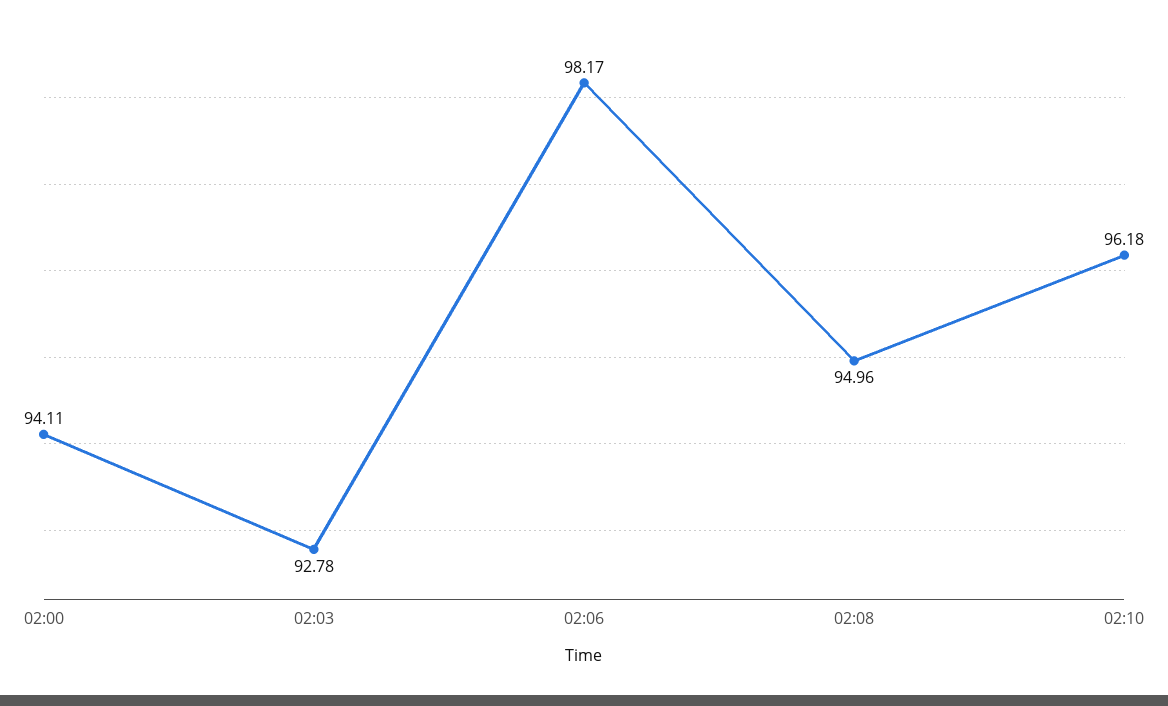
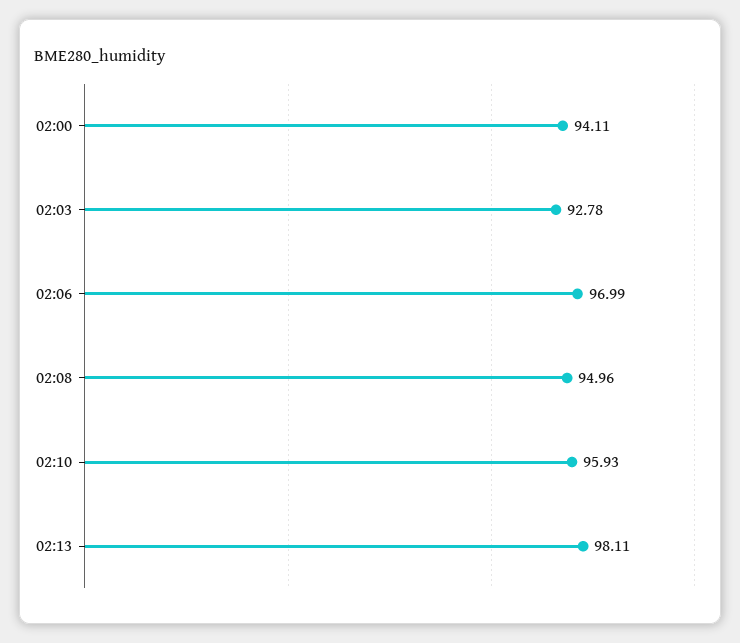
02:06: 98.17 -> 96.99
02:10: 96.18 -> 95.93
02:13: none -> 98.11

